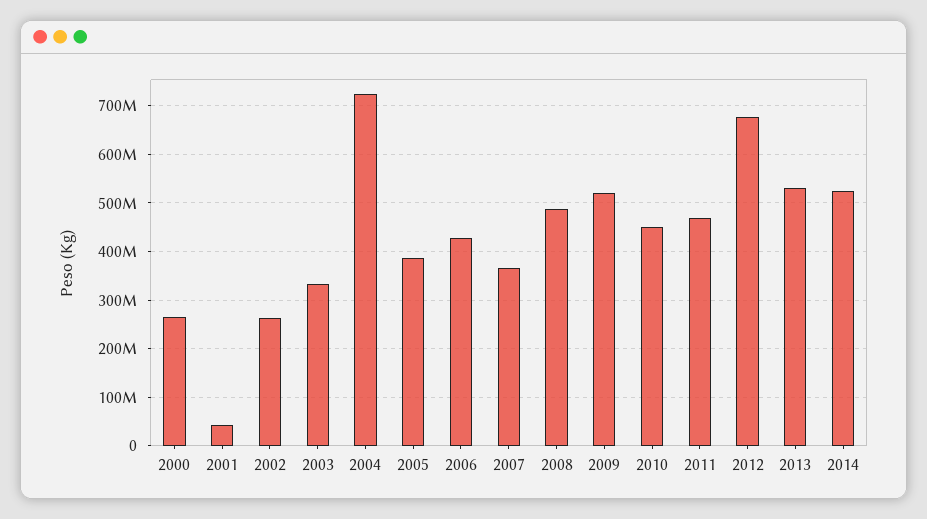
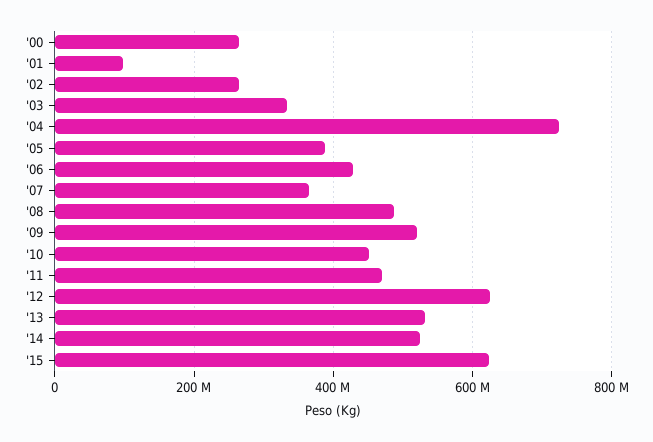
2001: 40000000 -> 100000000
2012: 680000000 -> 620000000
'15: none -> 620000000

